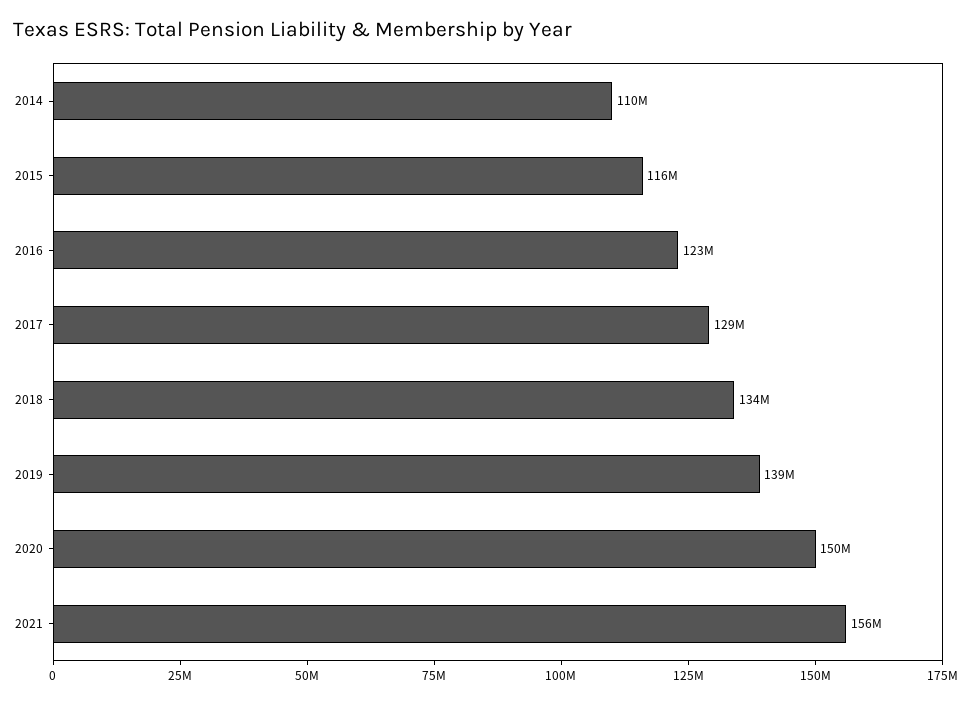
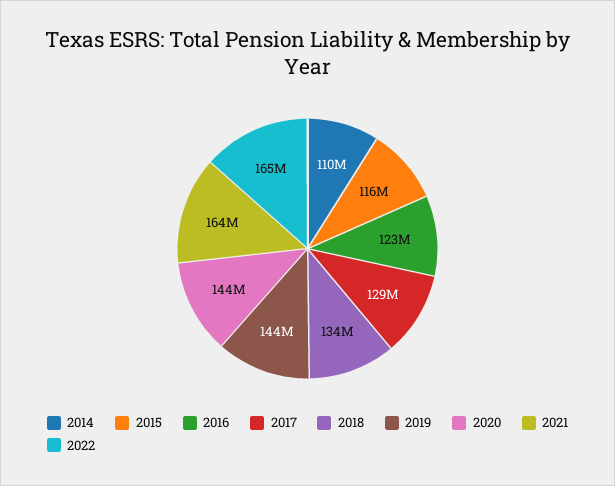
2019: 139000000 -> 144000000
2020: 150000000 -> 144000000
2021: 156000000 -> 164000000
2022: none -> 165000000

